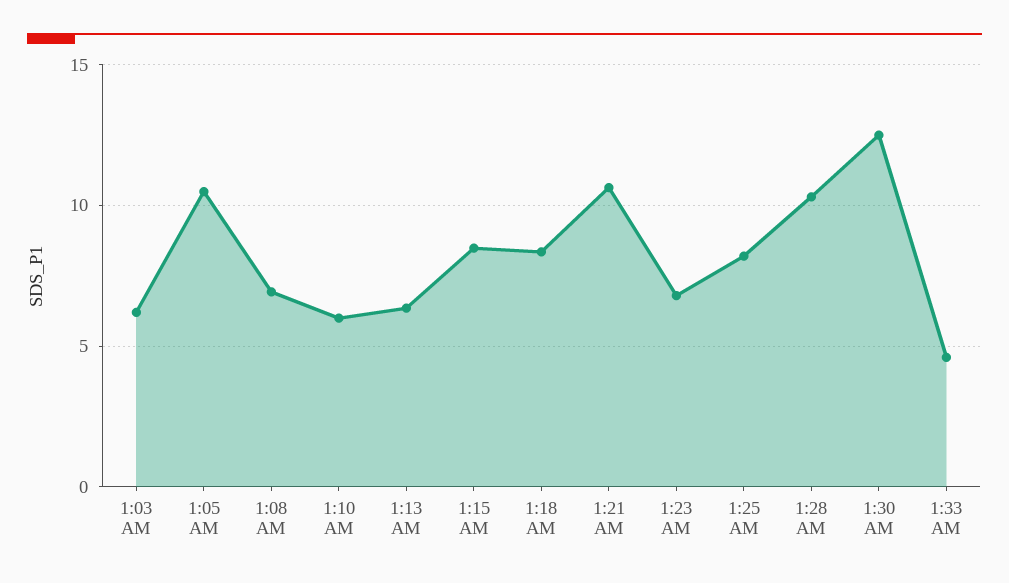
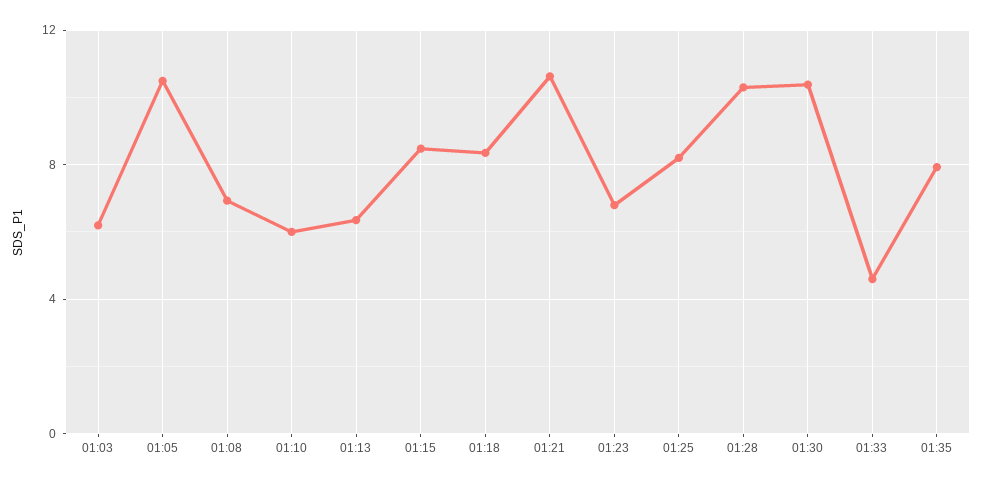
1:30 AM: 12.5 -> 10.5
01:35: none -> 8

